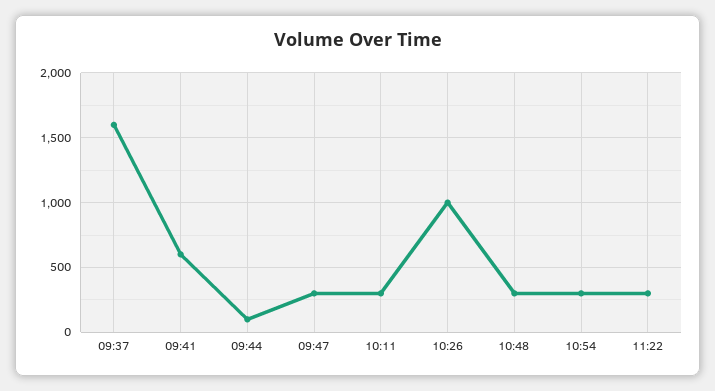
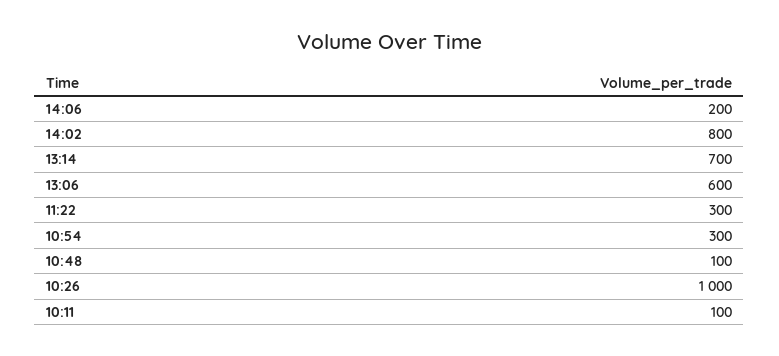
09:37: 1600 -> none
09:41: 600 -> none
09:44: 100 -> none
09:47: 300 -> none
10:11: 300 -> 100
10:48: 300 -> 100
14:06: none -> 200
14:02: none -> 800
13:14: none -> 700
13:06: none -> 600

